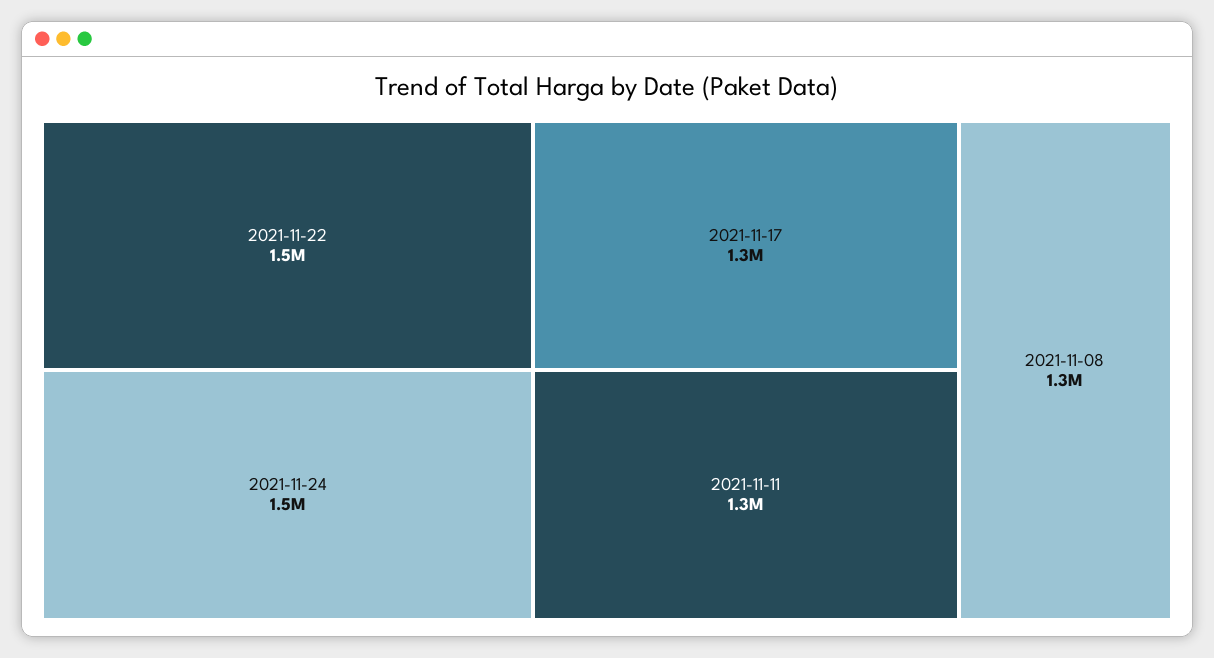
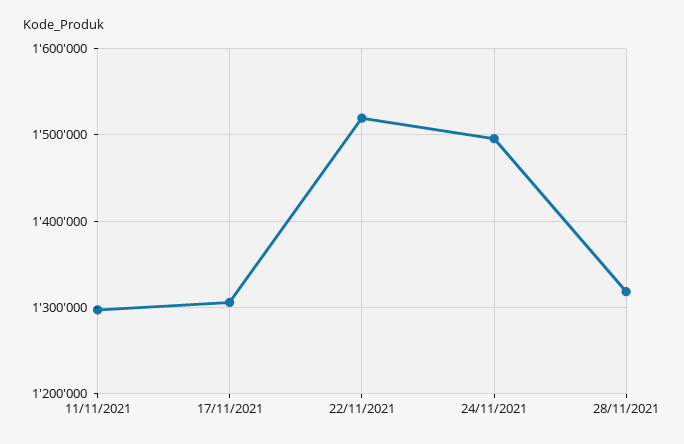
2021-11-08: 1300000 -> none
28/11/2021: none -> 1320000

